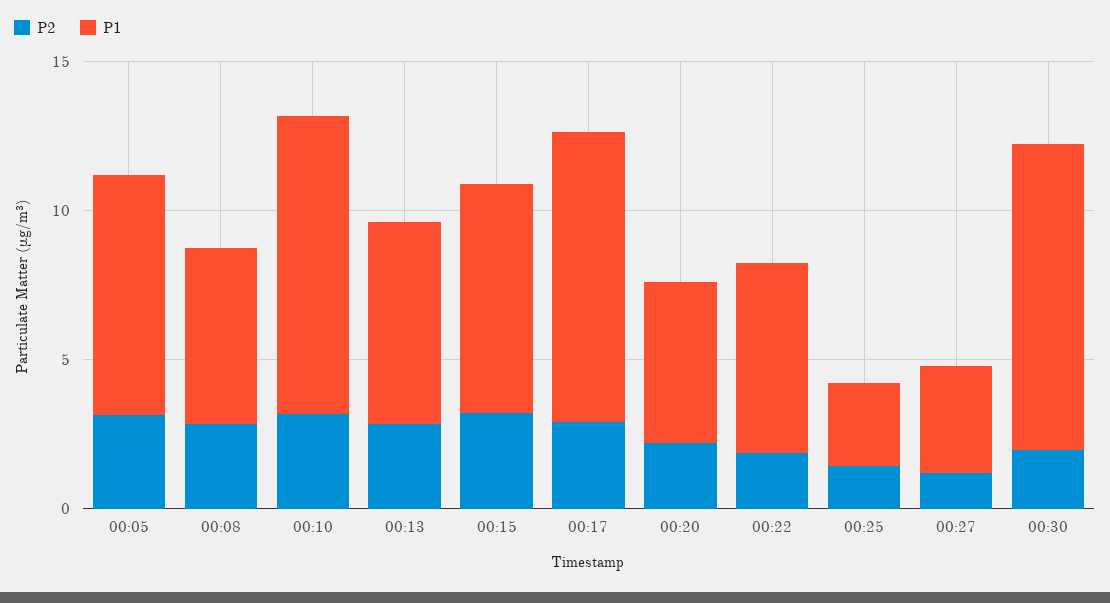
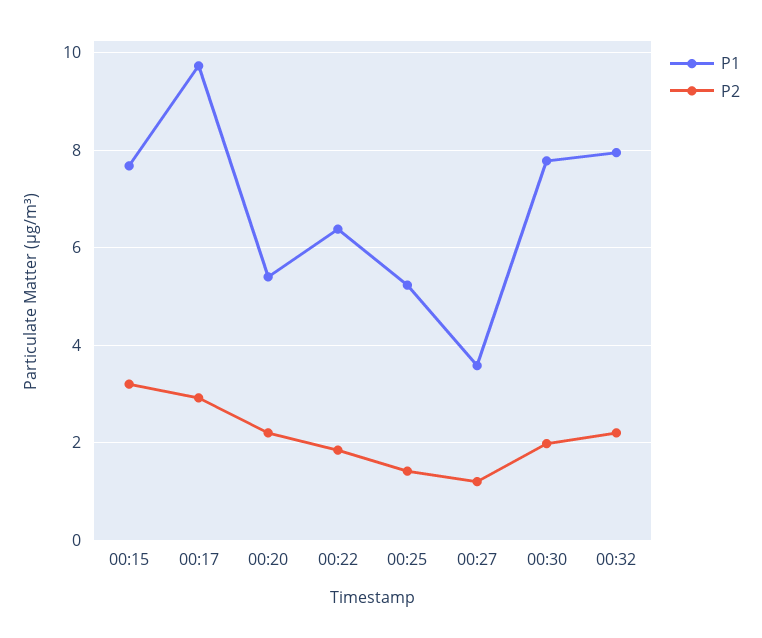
P2, 00:05: 3 -> none
P1, 00:05: 8 -> none
P2, 00:08: 3 -> none
P1, 00:08: 6 -> none
P2, 00:10: 3 -> none
P1, 00:10: 10 -> none
P2, 00:13: 3 -> none
P1, 00:13: 7 -> none
P1, 00:25: 3 -> 5.2
P1, 00:30: 10 -> 7.8
P1, 00:32: none -> 8
P2, 00:32: none -> 2.2

